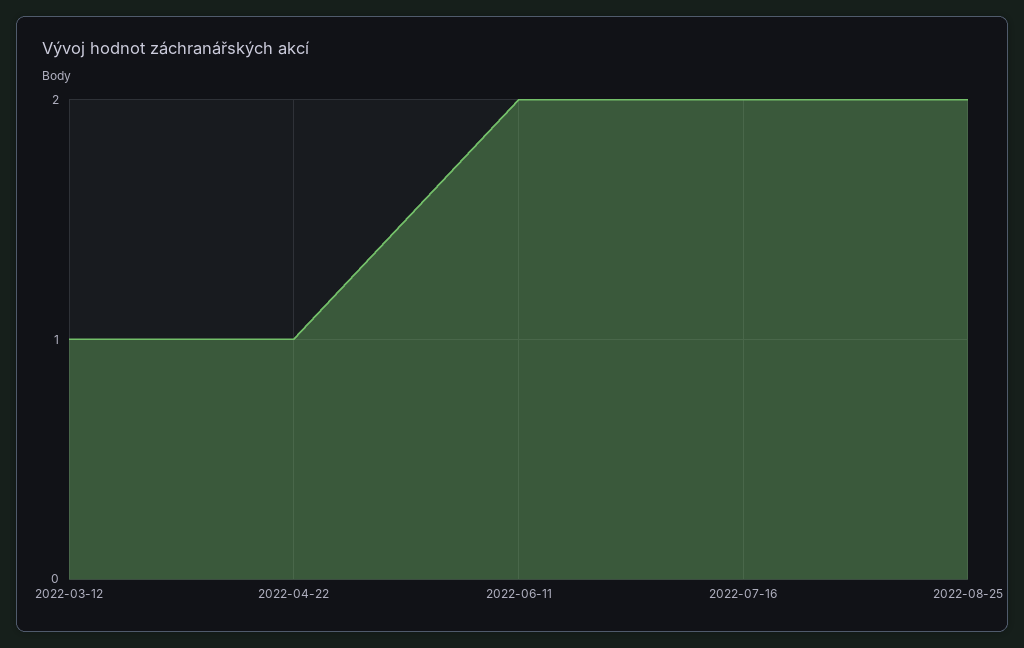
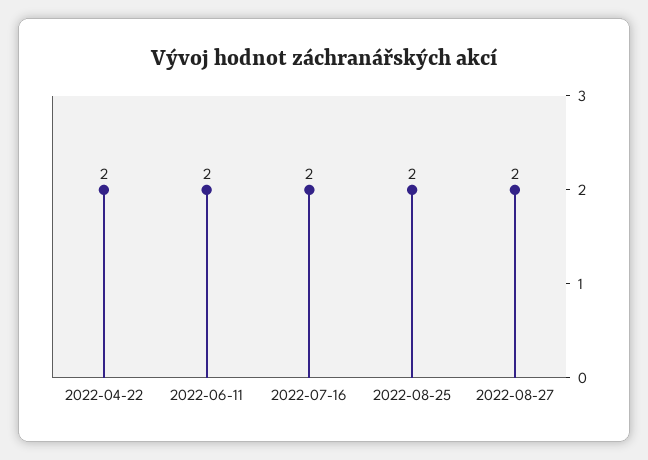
2022-03-12: 1 -> none
2022-04-22: 1 -> 2
2022-08-27: none -> 2

